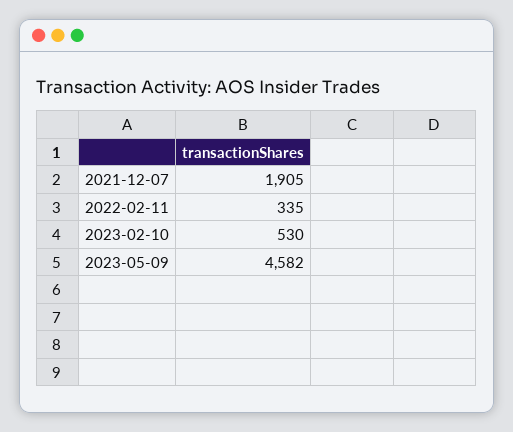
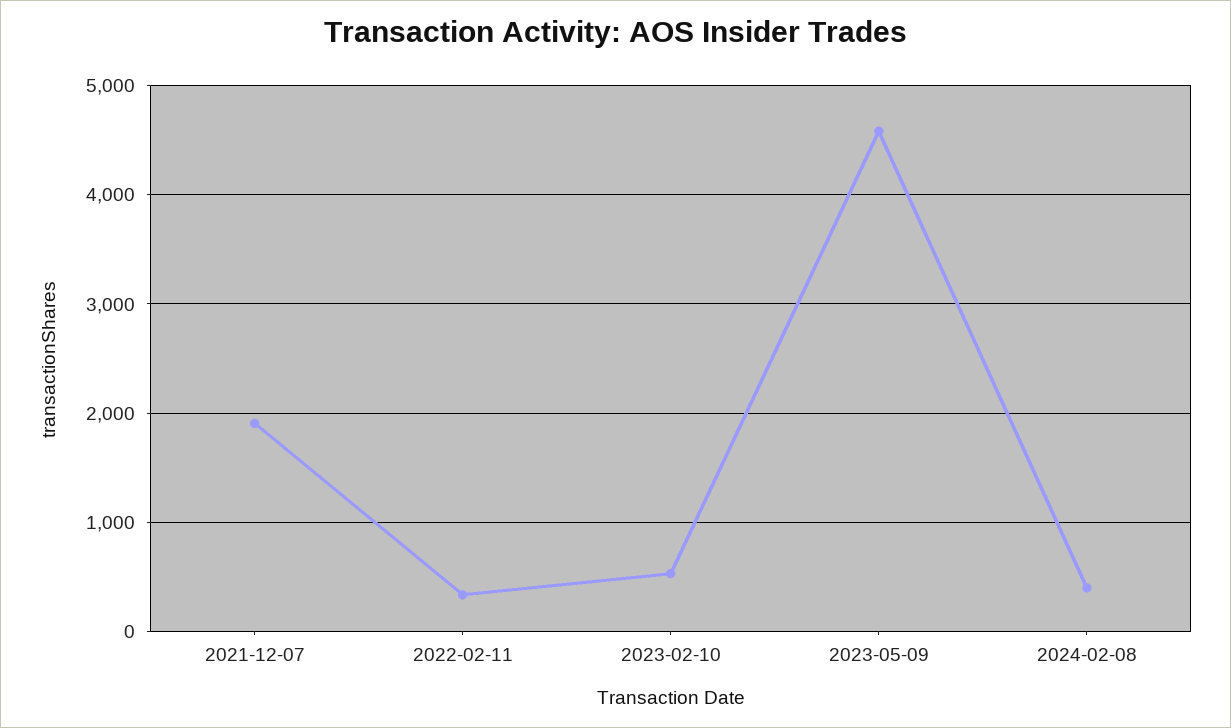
2024-02-08: none -> 400

